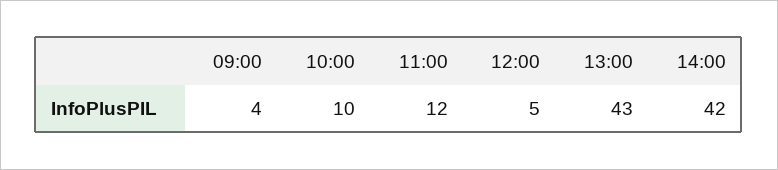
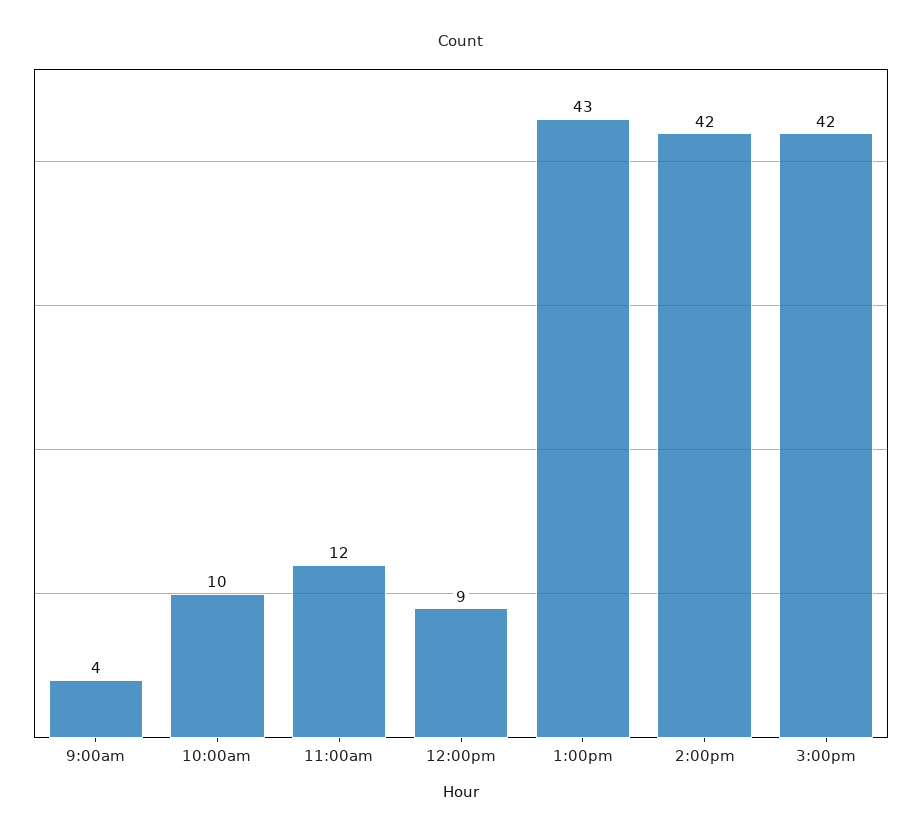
12:00: 5 -> 9
3:00pm: none -> 42

